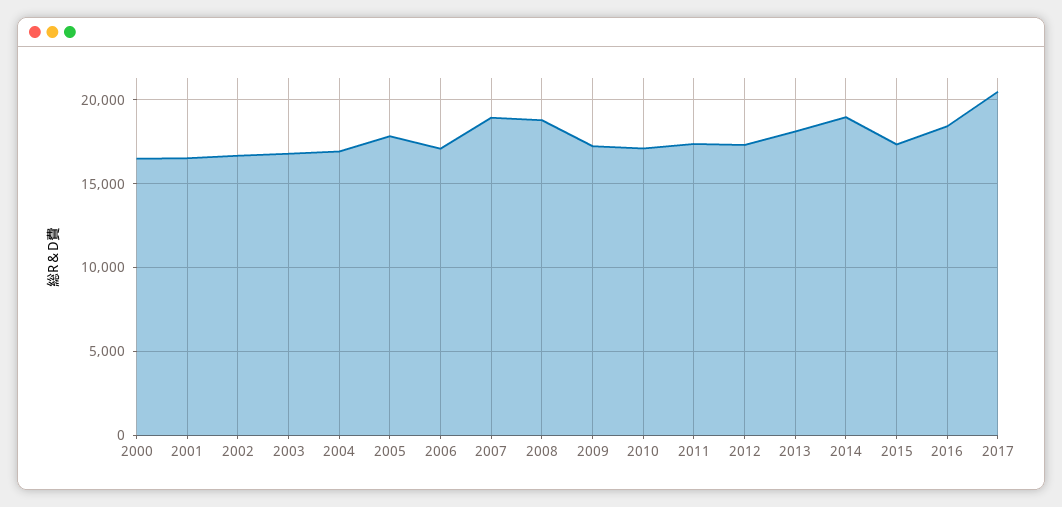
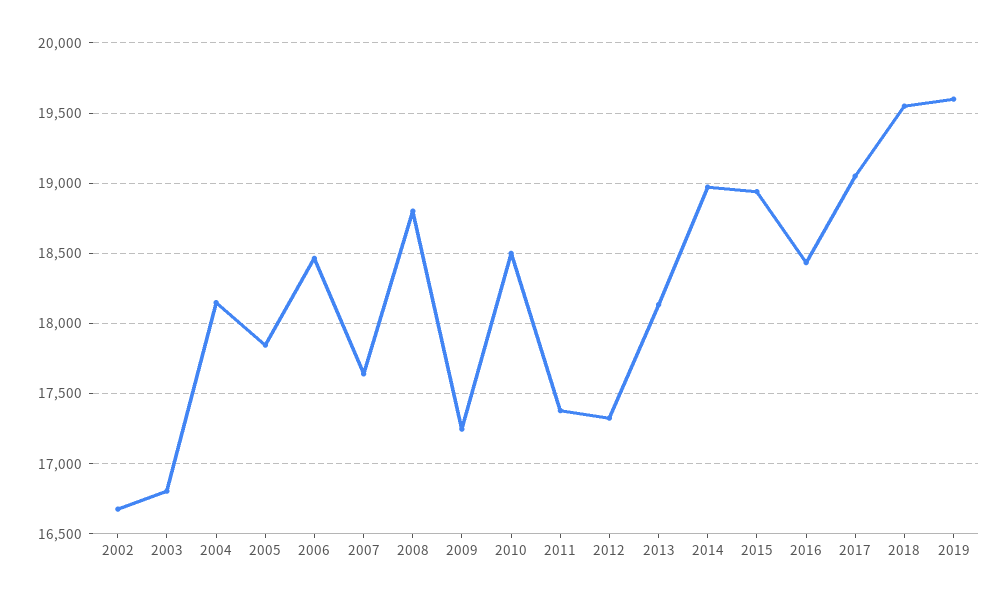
2000: 16500 -> none
2001: 16500 -> none
2004: 17000 -> 18150
2006: 17000 -> 18450
2007: 19000 -> 17650
2010: 17000 -> 18500
2015: 17500 -> 18950
2017: 20500 -> 19050
2018: none -> 19550
2019: none -> 19600

